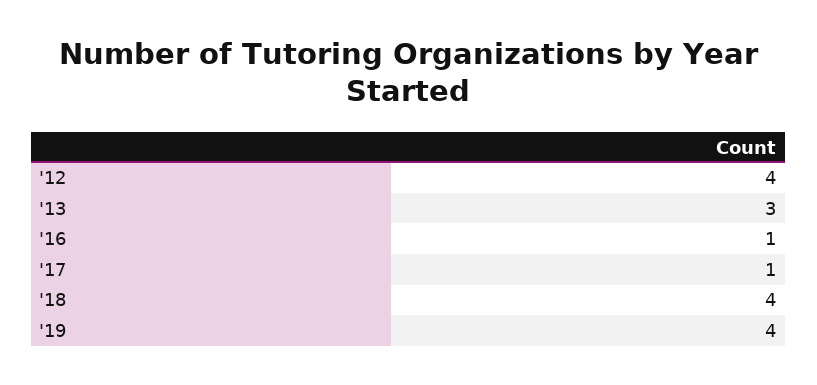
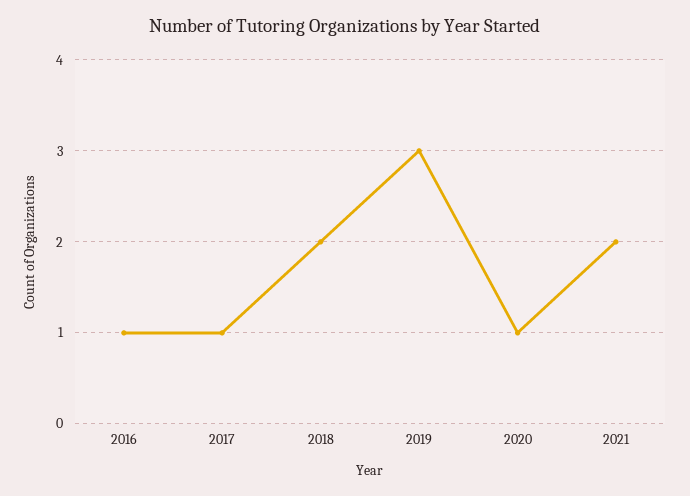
'12: 4 -> none
'13: 3 -> none
'18: 4 -> 2
'19: 4 -> 3
2020: none -> 1
2021: none -> 2

